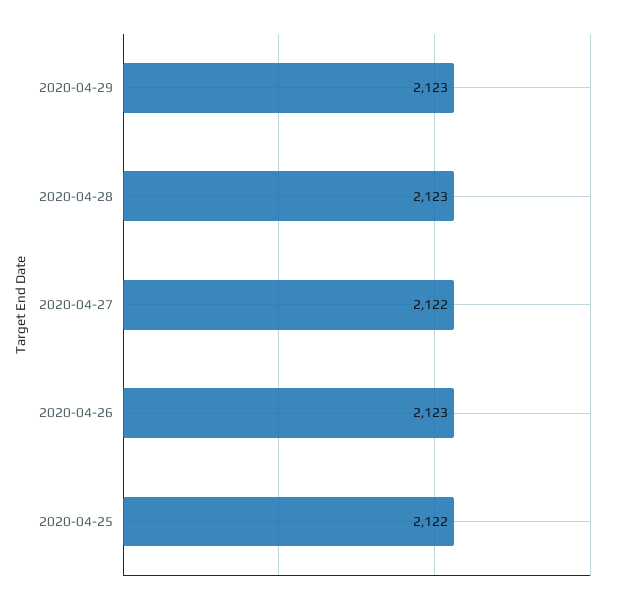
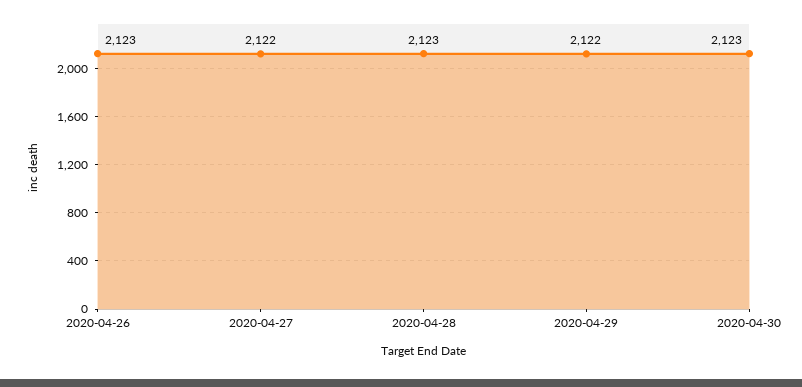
2020-04-29: 2123 -> 2122
2020-04-25: 2122 -> none
2020-04-30: none -> 2123

